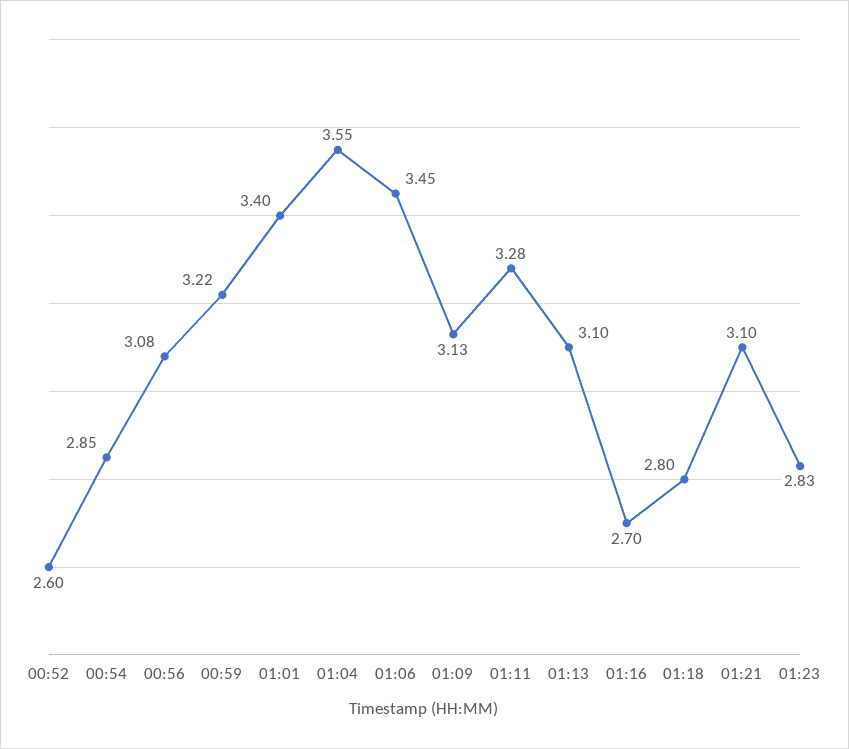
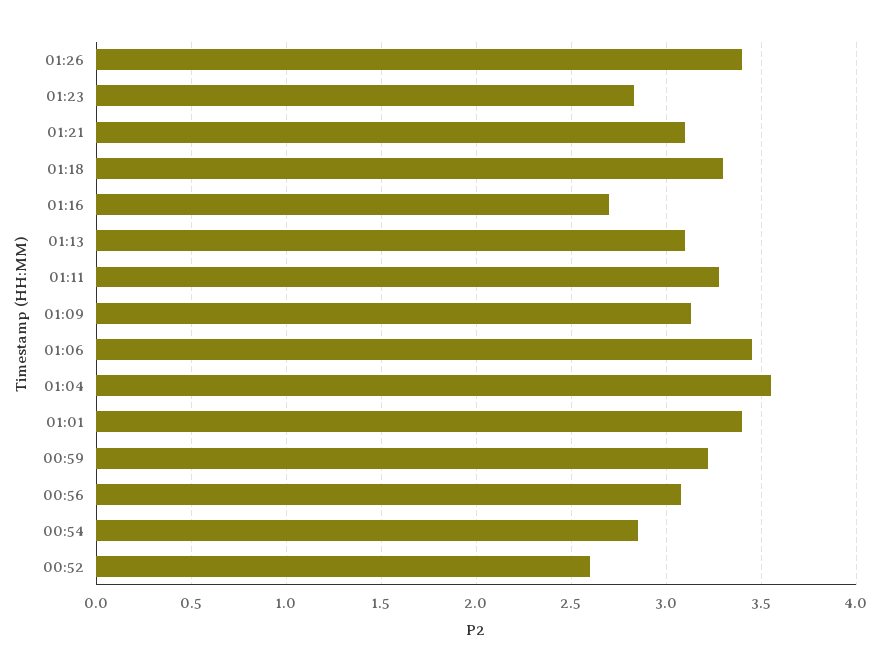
01:18: 2.8 -> 3.3
01:26: none -> 3.4

